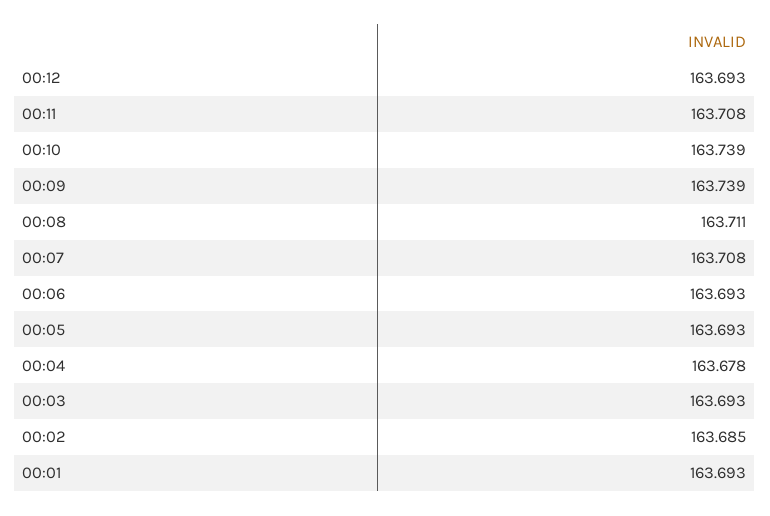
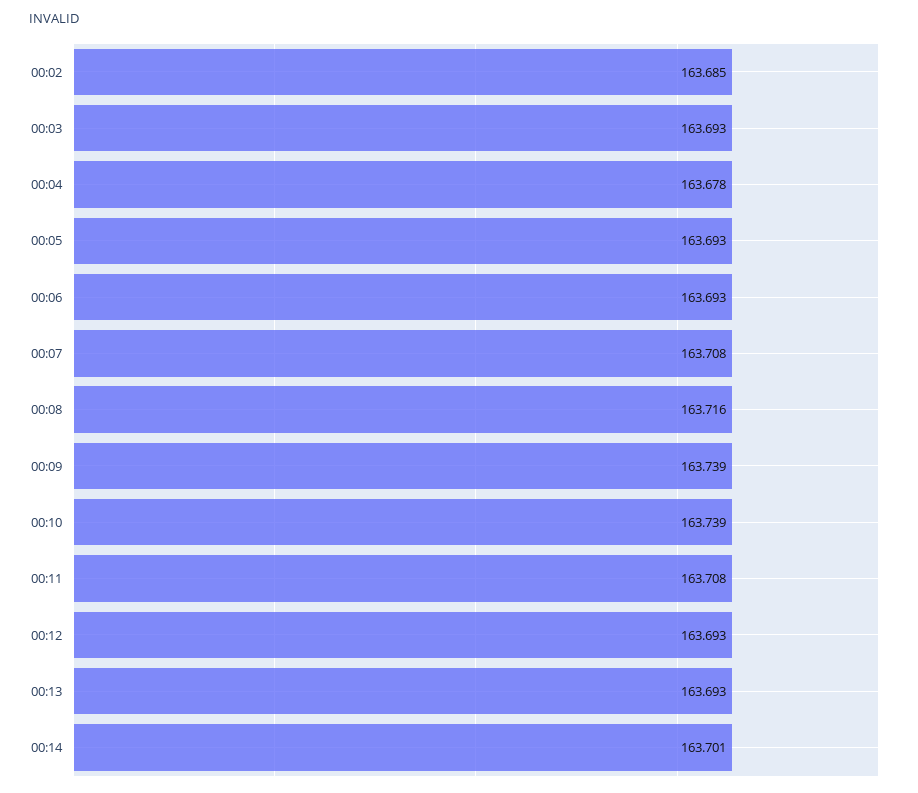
00:08: 163.711 -> 163.716
00:01: 163.693 -> none
00:13: none -> 163.693
00:14: none -> 163.701

